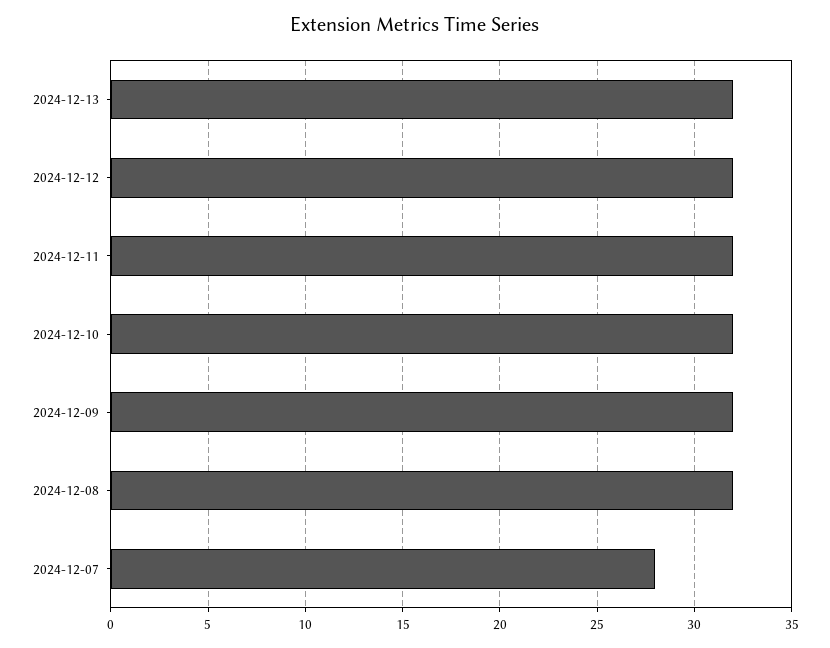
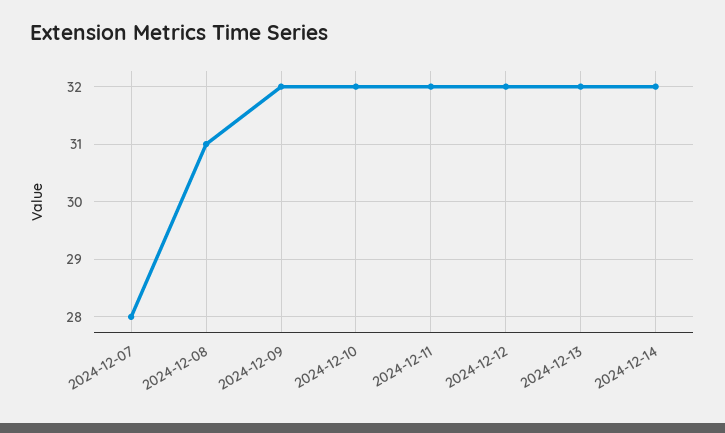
2024-12-08: 32 -> 31
2024-12-14: none -> 32

